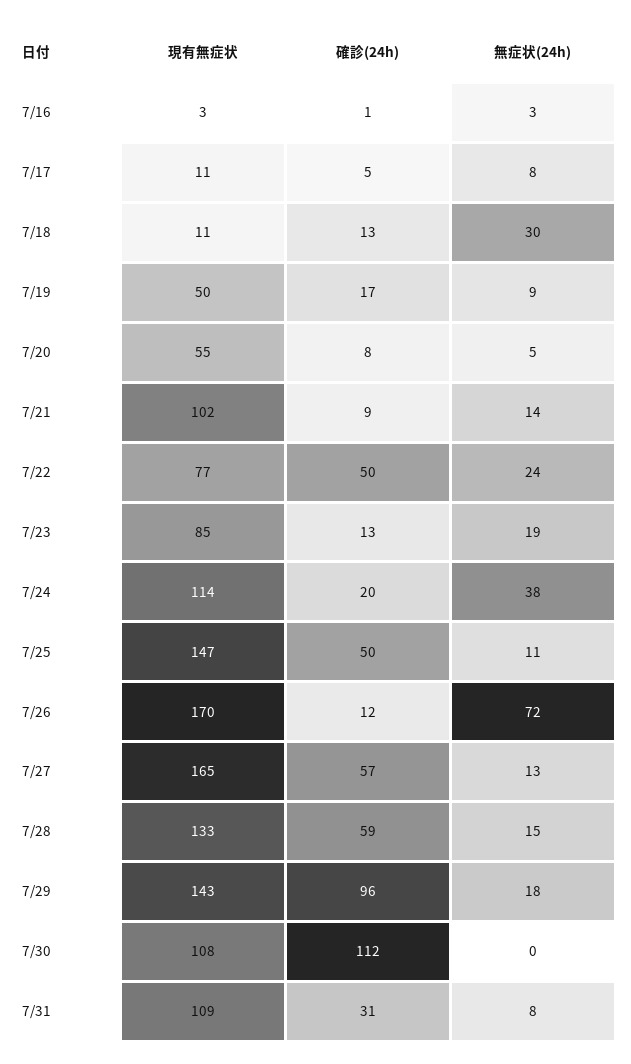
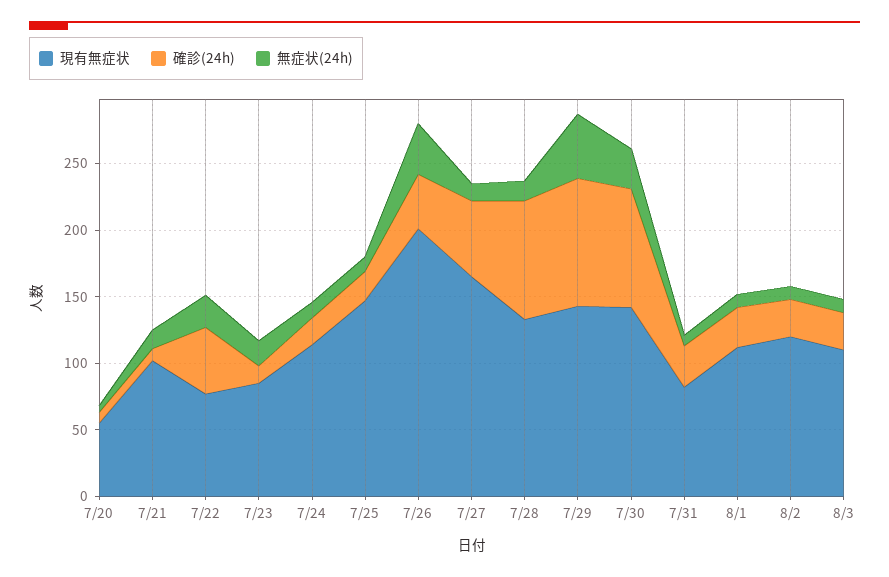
現有無症状, 7/16: 3 -> none
確診(24h), 7/16: 1 -> none
無症状(24h), 7/16: 3 -> none
現有無症状, 7/17: 11 -> none
確診(24h), 7/17: 5 -> none
無症状(24h), 7/17: 8 -> none
現有無症状, 7/18: 11 -> none
確診(24h), 7/18: 13 -> none
無症状(24h), 7/18: 30 -> none
現有無症状, 7/19: 50 -> none
確診(24h), 7/19: 17 -> none
無症状(24h), 7/19: 9 -> none
無症状(24h), 7/24: 38 -> 10
確診(24h), 7/25: 50 -> 20
現有無症状, 7/26: 170 -> 200
確診(24h), 7/26: 12 -> 40
無症状(24h), 7/26: 72 -> 40
確診(24h), 7/28: 59 -> 90
無症状(24h), 7/29: 18 -> 50
現有無症状, 7/30: 108 -> 140
確診(24h), 7/30: 112 -> 90
無症状(24h), 7/30: 0 -> 30
現有無症状, 7/31: 109 -> 80
現有無症状, 8/1: none -> 110
確診(24h), 8/1: none -> 30
無症状(24h), 8/1: none -> 10
現有無症状, 8/2: none -> 120
確診(24h), 8/2: none -> 30
無症状(24h), 8/2: none -> 10
現有無症状, 8/3: none -> 110
確診(24h), 8/3: none -> 30
無症状(24h), 8/3: none -> 10

